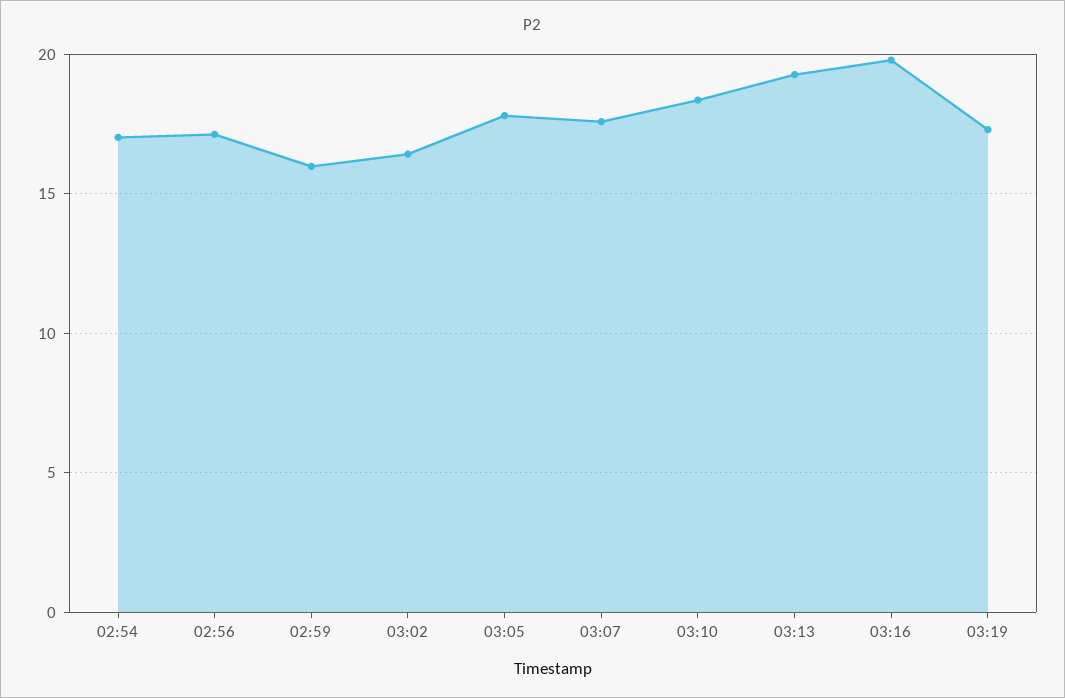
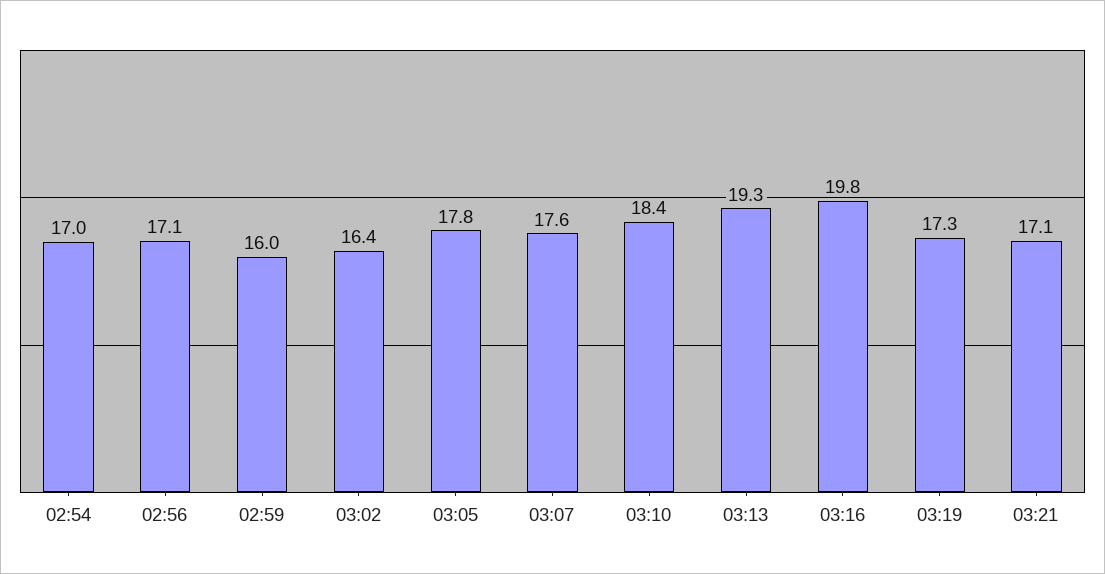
03:21: none -> 17.1

